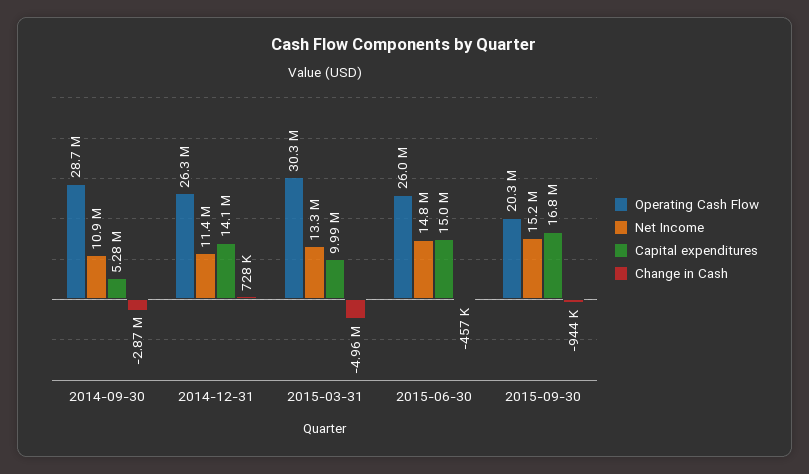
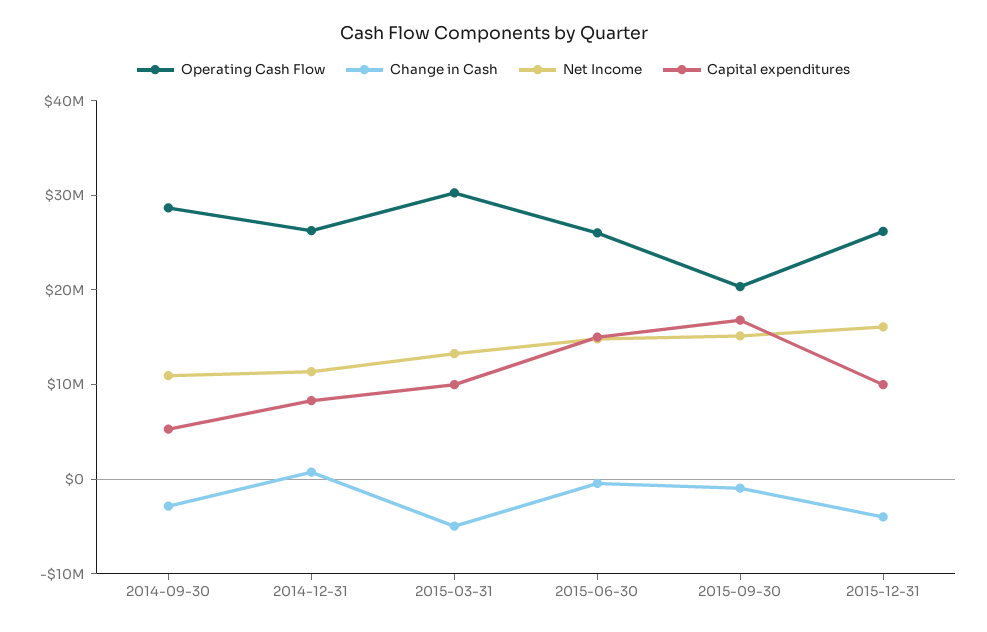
Capital expenditures, 2014-12-31: 14100000 -> 8000000
Operating Cash Flow, 2015-12-31: none -> 26000000
Change in Cash, 2015-12-31: none -> -4000000
Net Income, 2015-12-31: none -> 16000000
Capital expenditures, 2015-12-31: none -> 10000000

